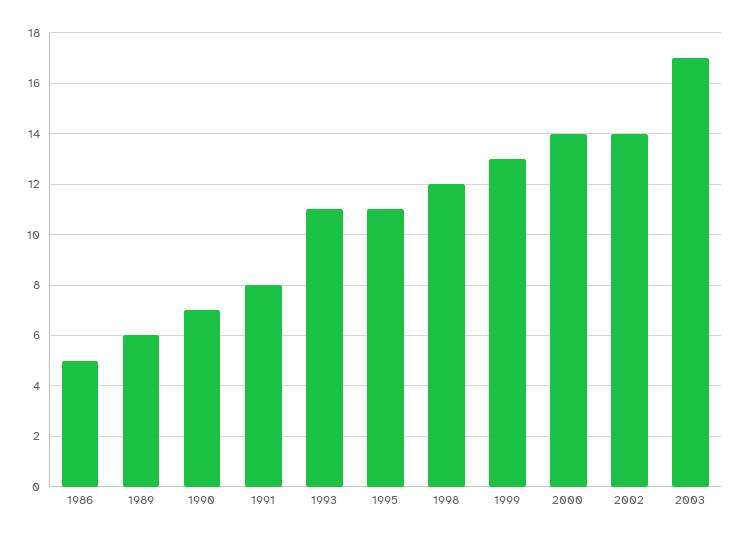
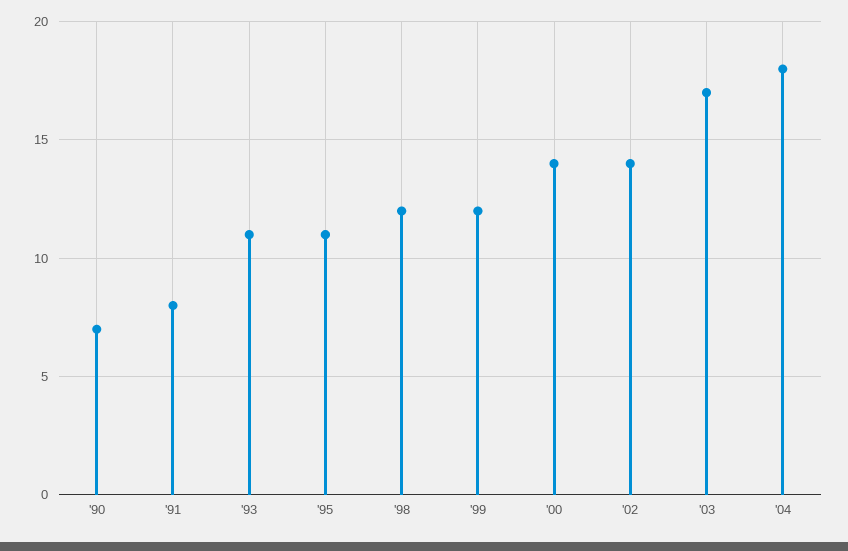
1986: 5 -> none
1989: 6 -> none
1999: 13 -> 12
'04: none -> 18

